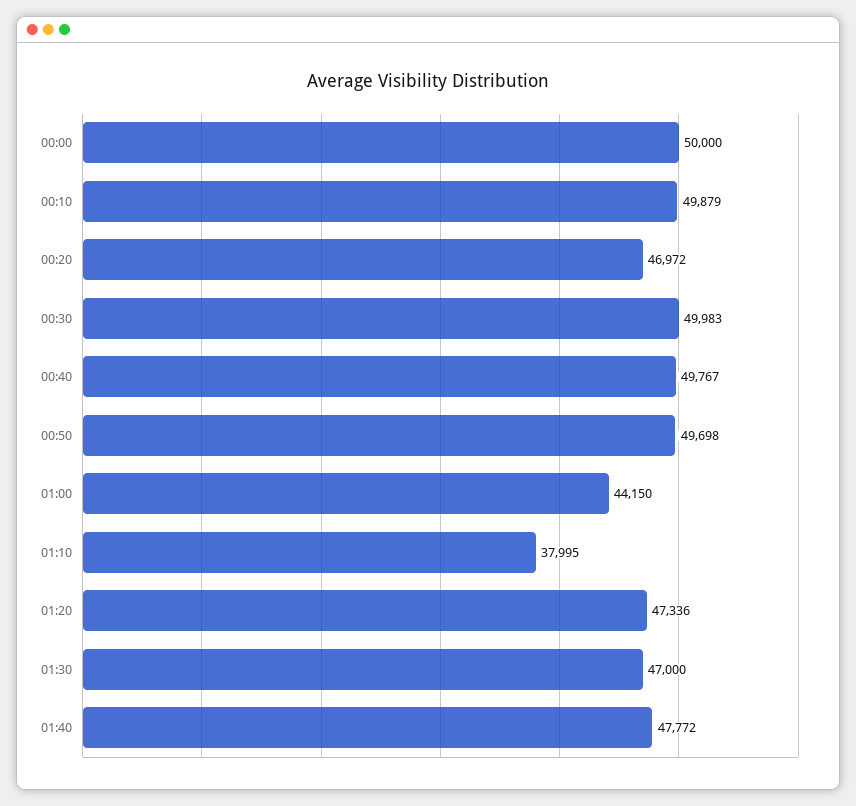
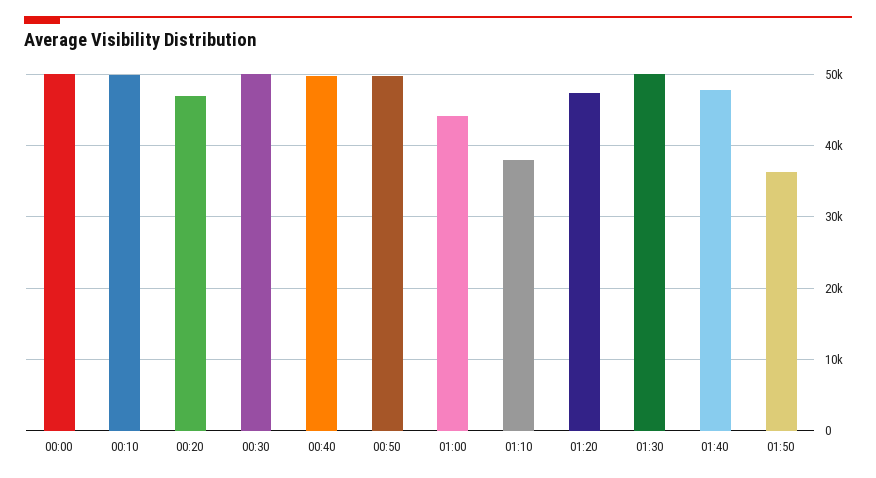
01:30: 47000 -> 50000
01:50: none -> 36000

